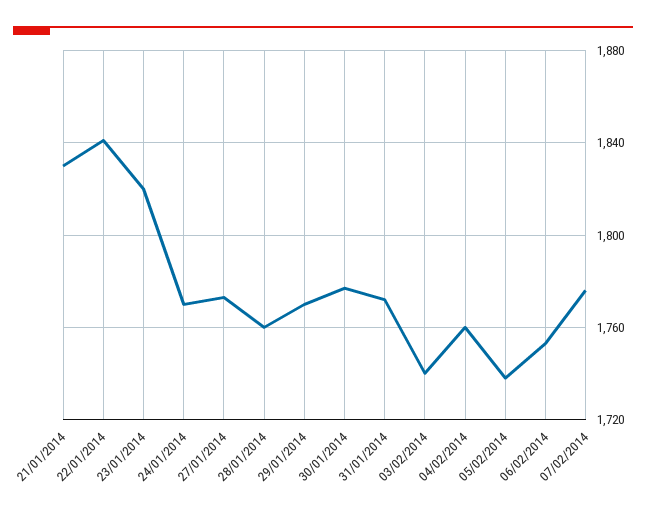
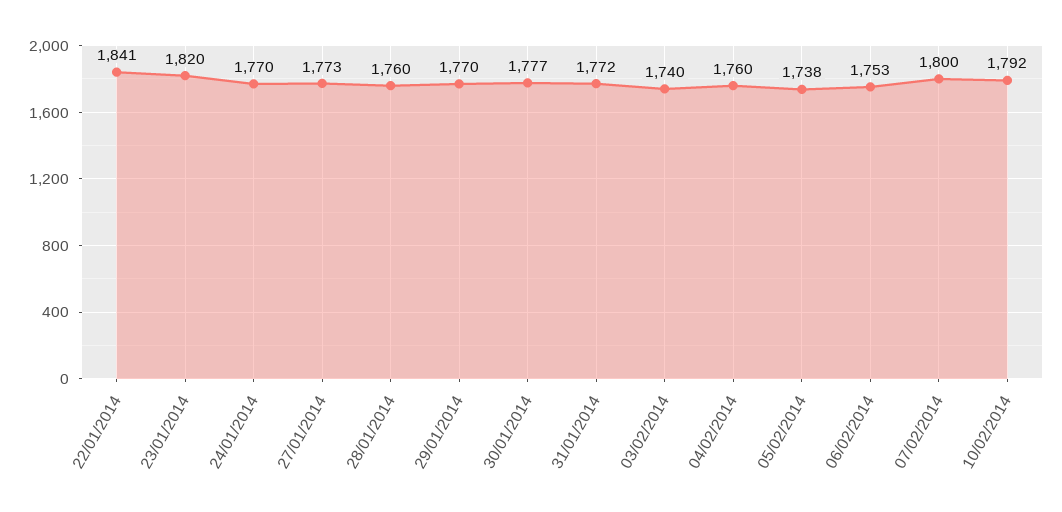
21/01/2014: 1830 -> none
07/02/2014: 1775 -> 1800
10/02/2014: none -> 1792

